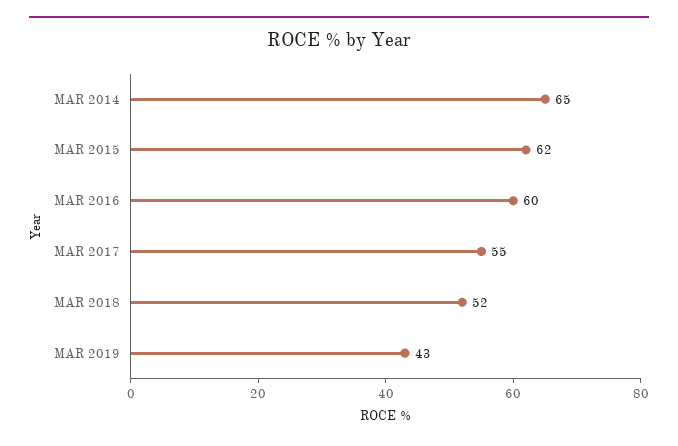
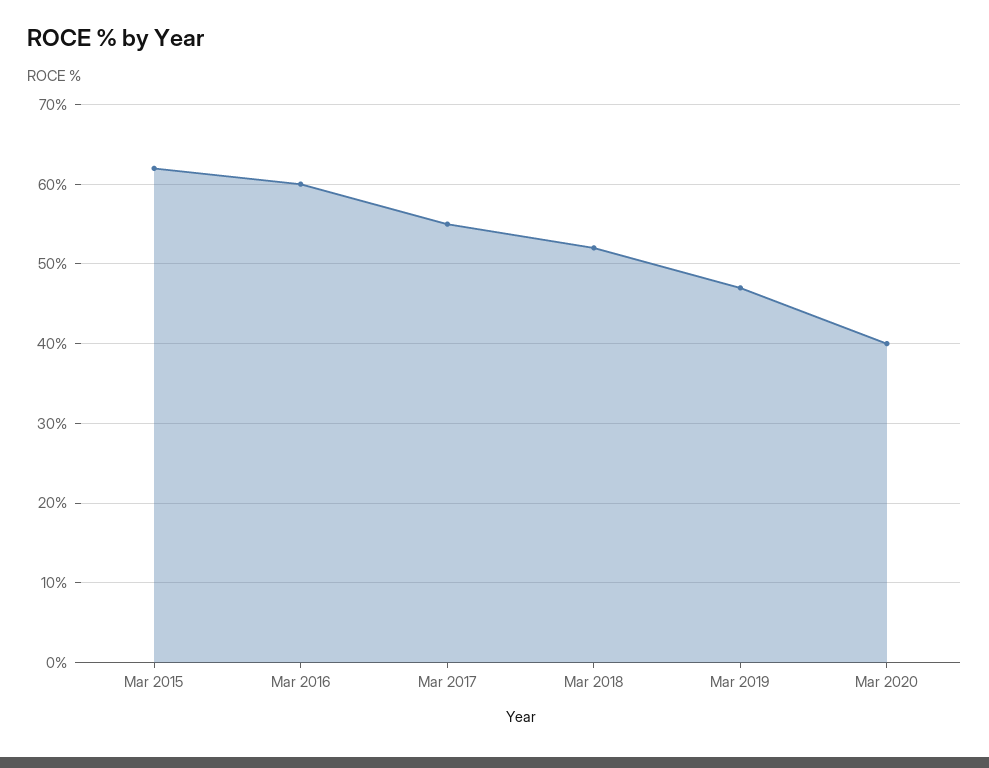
MAR 2014: 65 -> none
MAR 2019: 43 -> 47
Mar 2020: none -> 40

